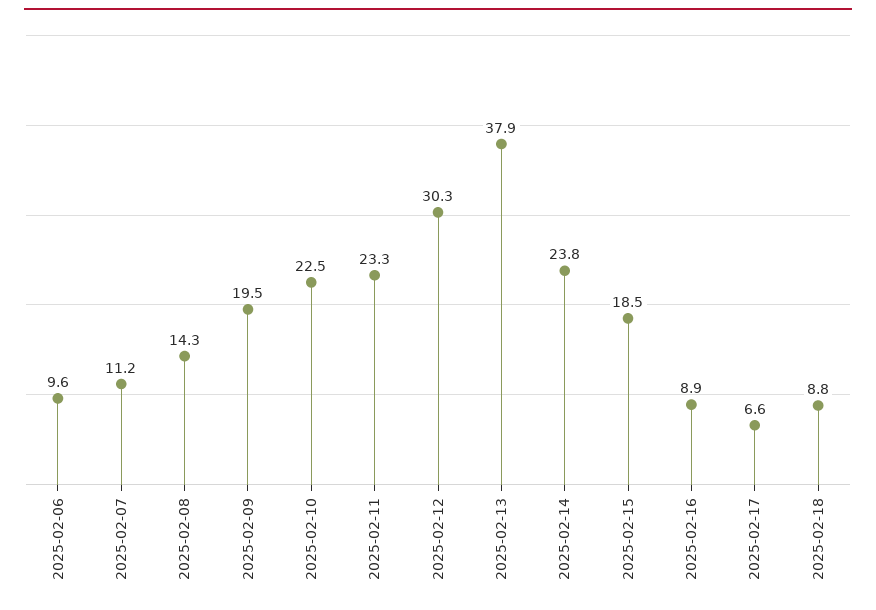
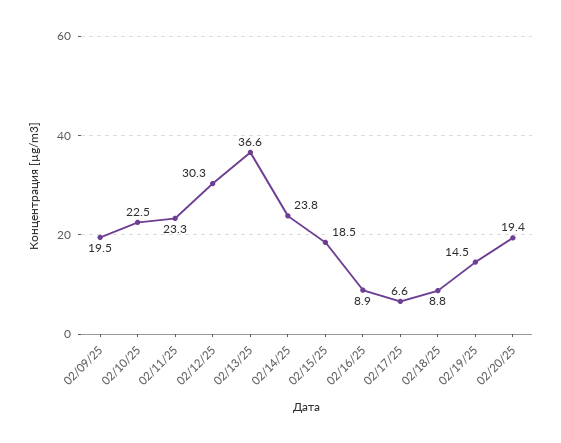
2025-02-06: 9.6 -> none
2025-02-07: 11.2 -> none
2025-02-08: 14.3 -> none
2025-02-13: 37.9 -> 36.6
02/19/25: none -> 14.5
02/20/25: none -> 19.4

